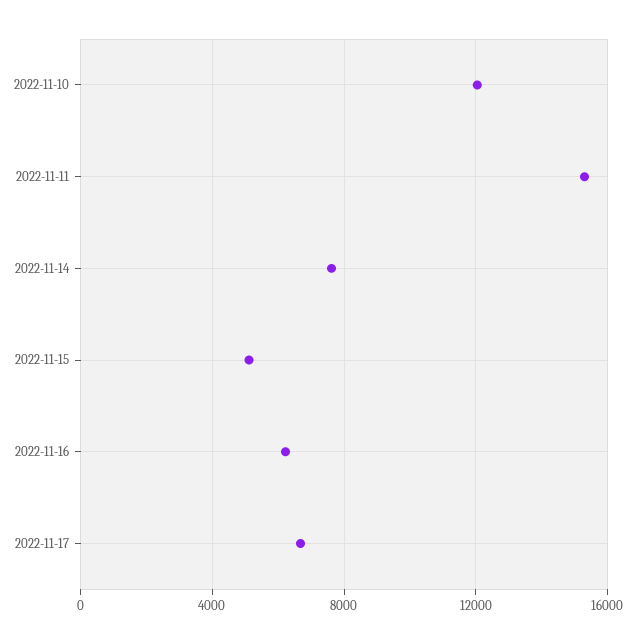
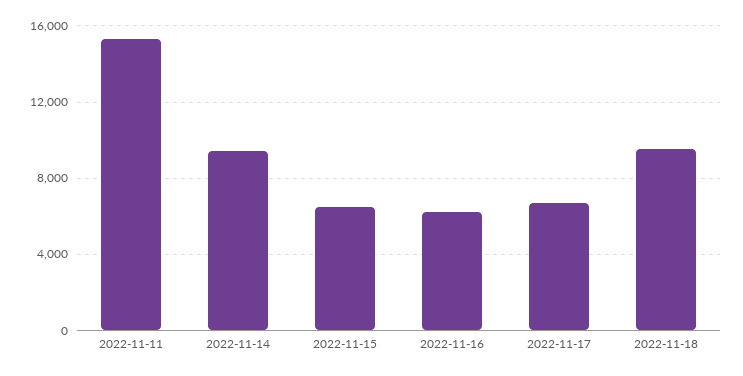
2022-11-10: 12000 -> none
2022-11-14: 7500 -> 9500
2022-11-15: 5000 -> 6500
2022-11-18: none -> 9500

